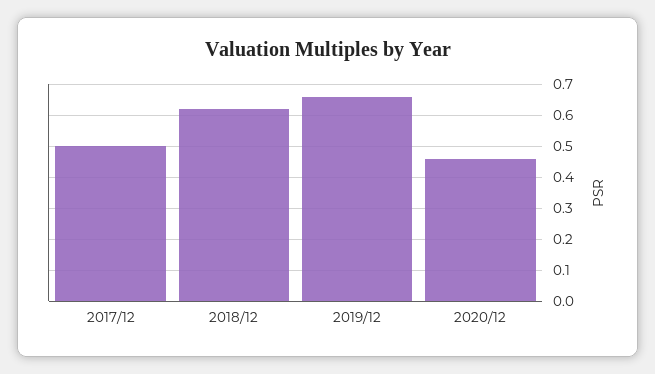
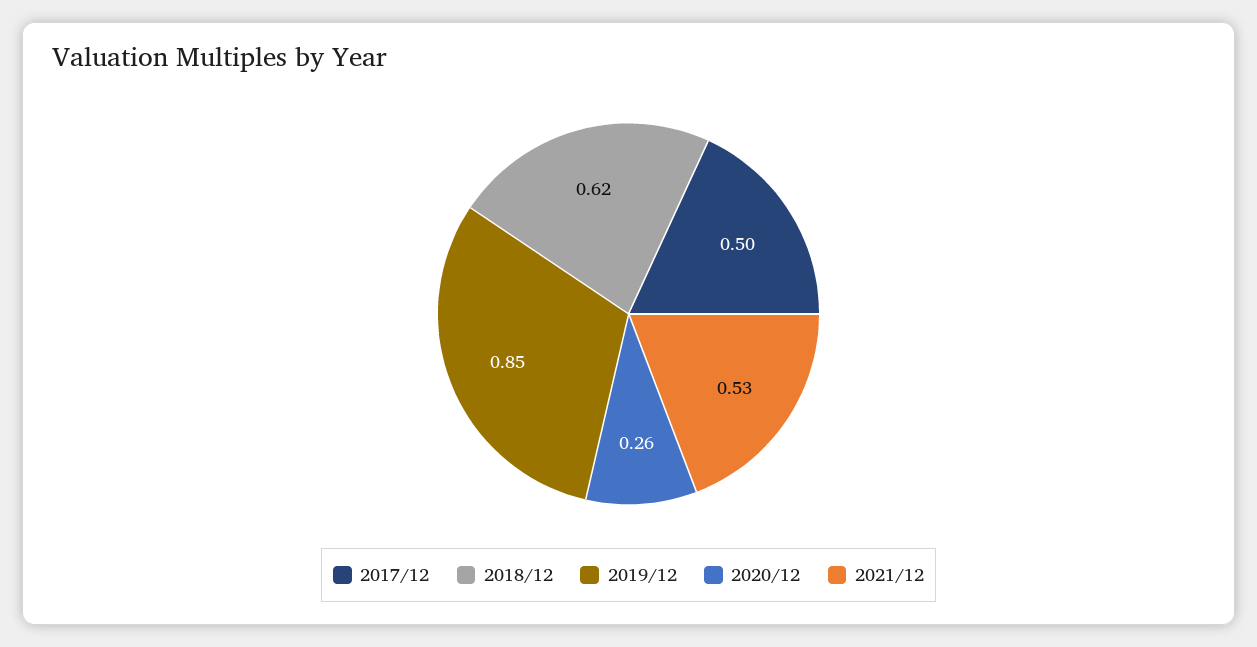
2019/12: 0.65 -> 0.85
2020/12: 0.45 -> 0.26
2021/12: none -> 0.53

